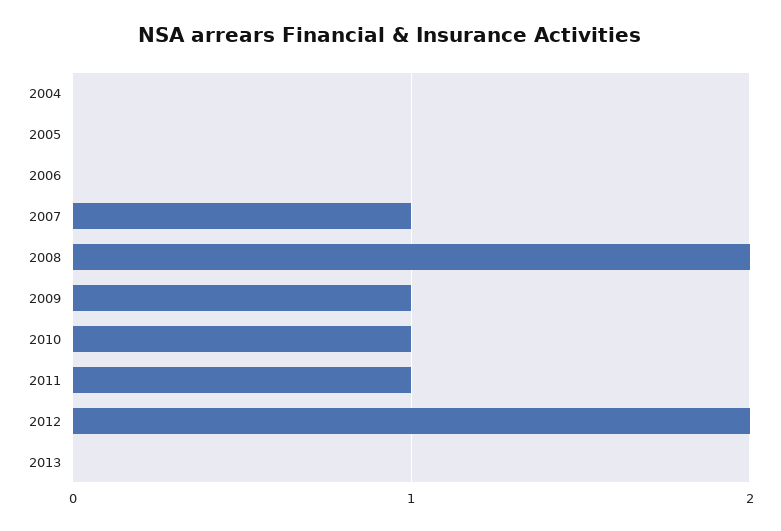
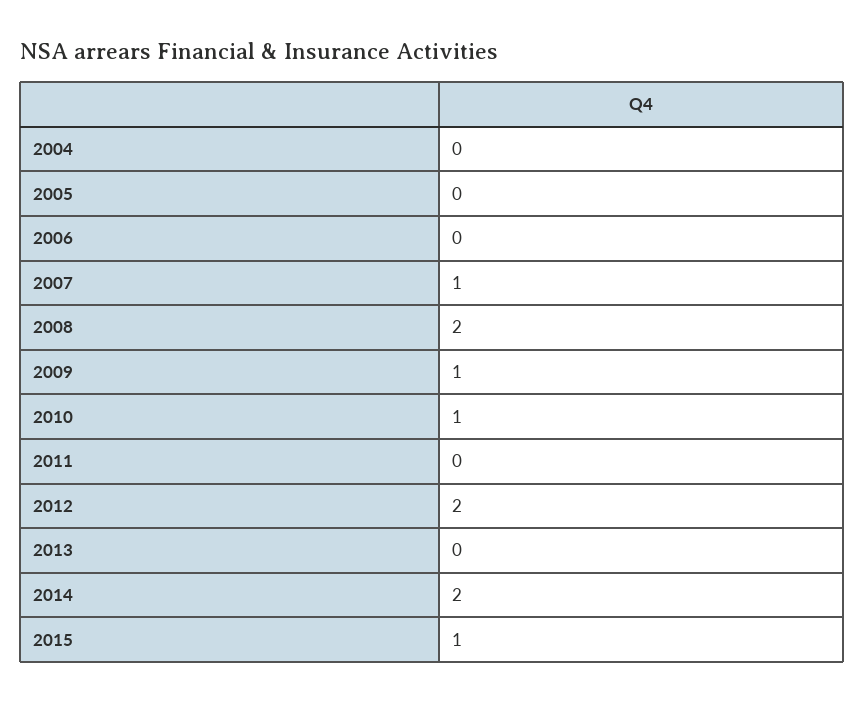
2011: 1 -> 0
2014: none -> 2
2015: none -> 1

